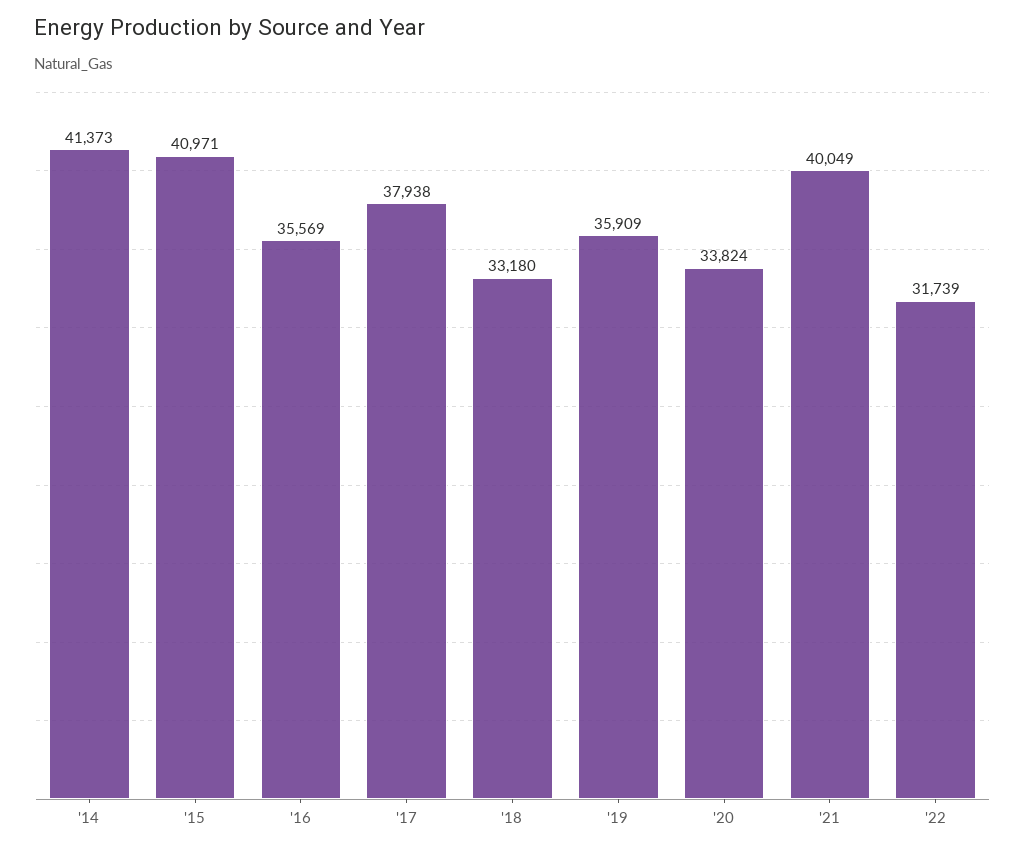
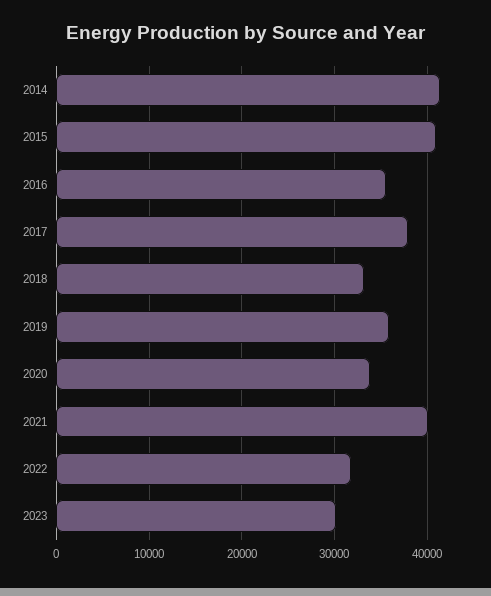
2023: none -> 30000

